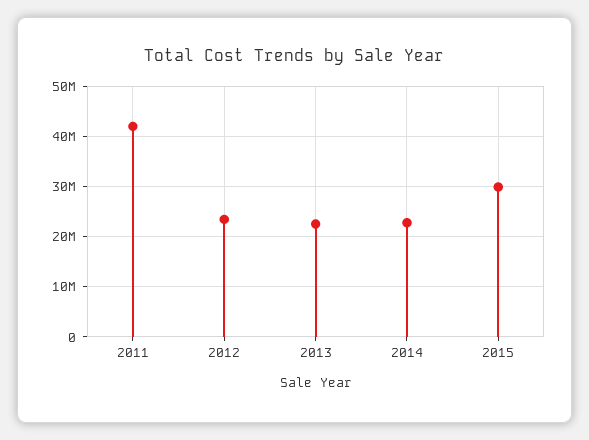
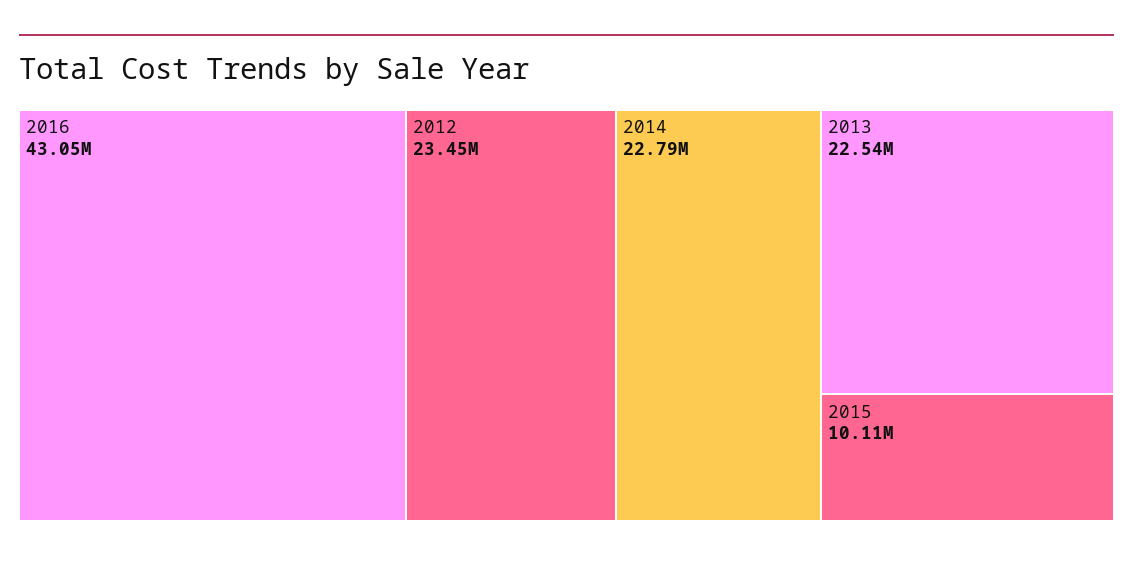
2011: 42000000 -> none
2015: 30000000 -> 10110000
2016: none -> 43050000

